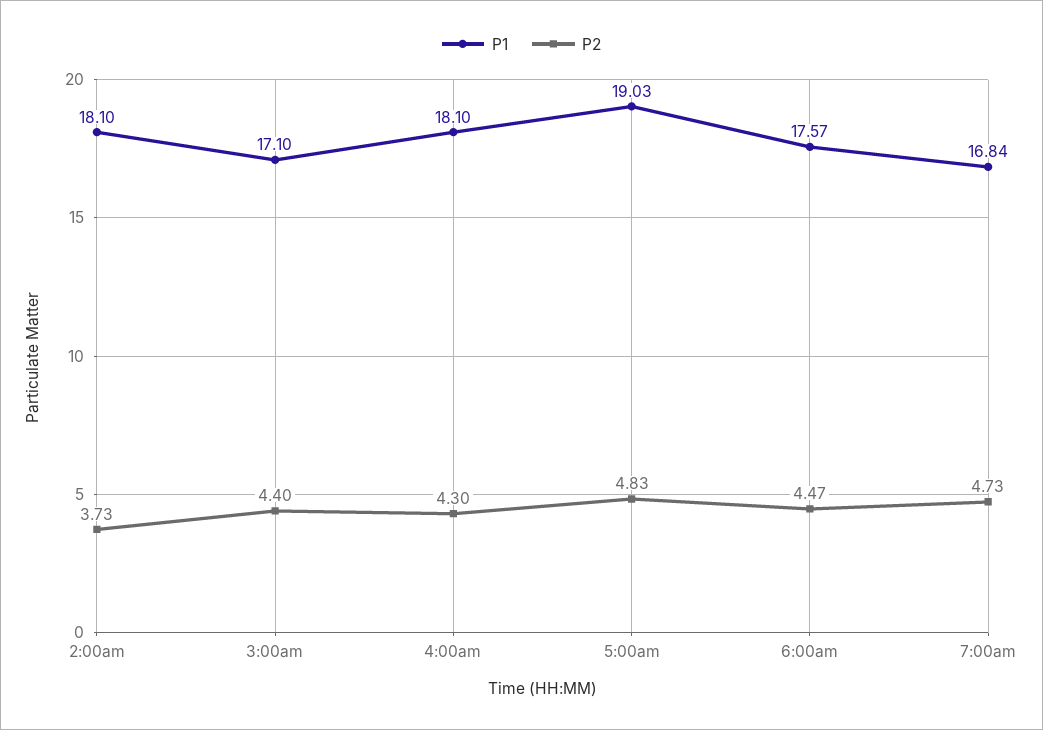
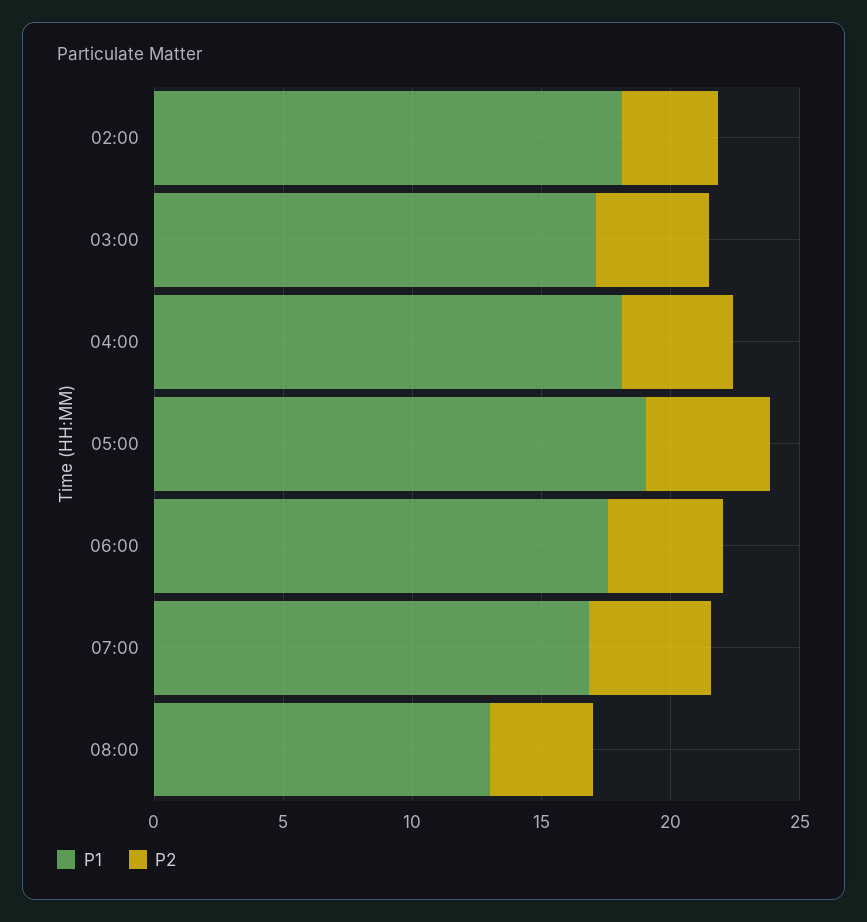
P1, 08:00: none -> 13
P2, 08:00: none -> 4

